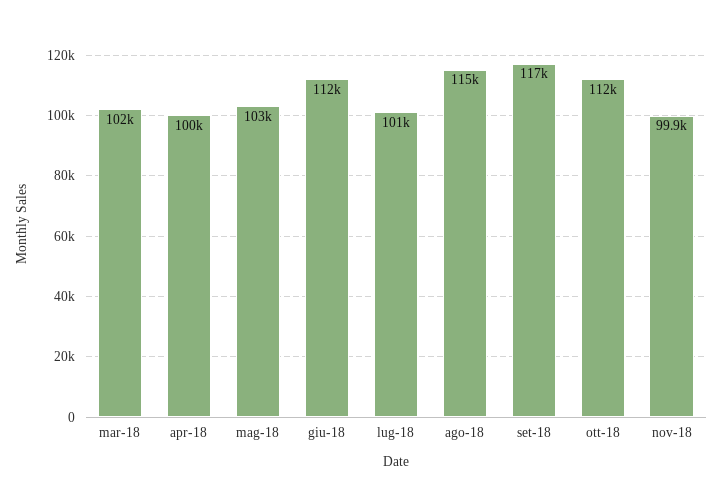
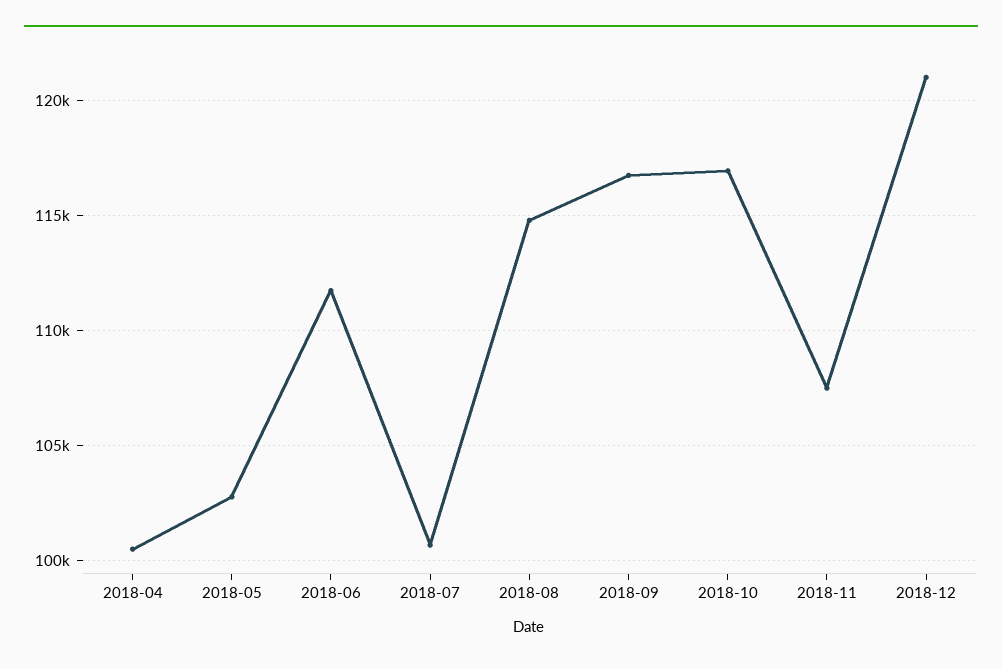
mar-18: 102000 -> none
ott-18: 112000 -> 117000
nov-18: 99900 -> 107500
2018-12: none -> 121000

